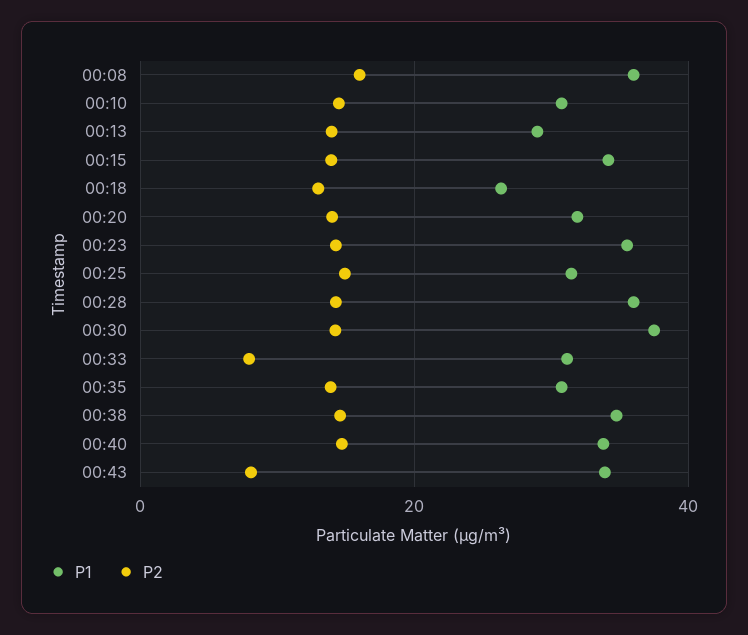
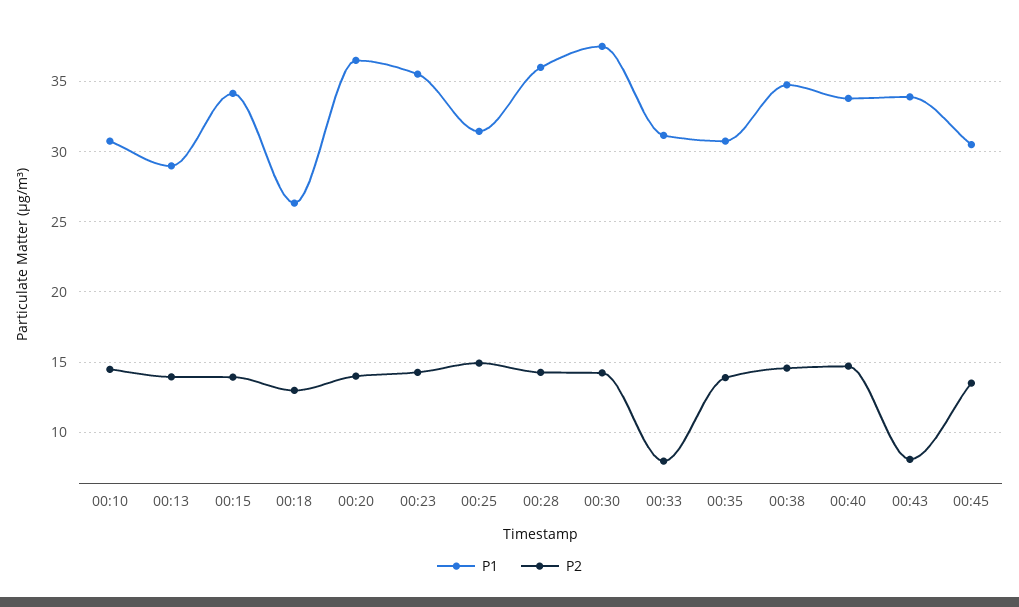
P1, 00:08: 36 -> none
P2, 00:08: 16 -> none
P1, 00:20: 32 -> 36.5
P1, 00:45: none -> 30.5
P2, 00:45: none -> 13.5

